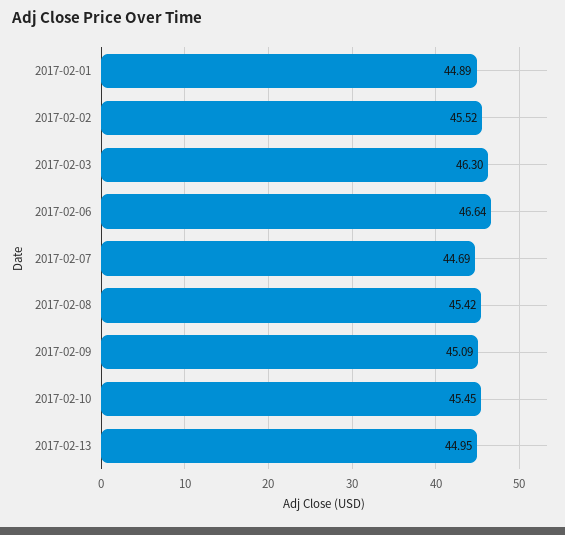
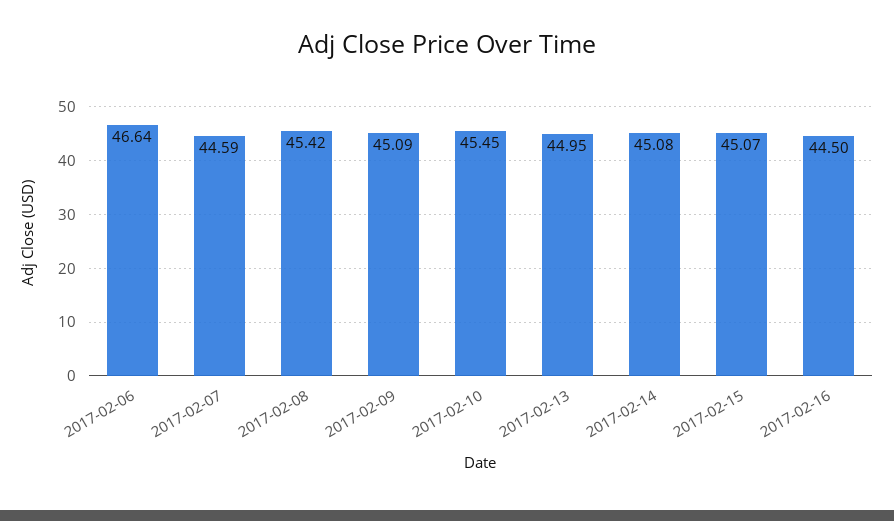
2017-02-01: 44.89 -> none
2017-02-02: 45.52 -> none
2017-02-03: 46.3 -> none
2017-02-07: 44.69 -> 44.59
2017-02-14: none -> 45.08
2017-02-15: none -> 45.07
2017-02-16: none -> 44.5

